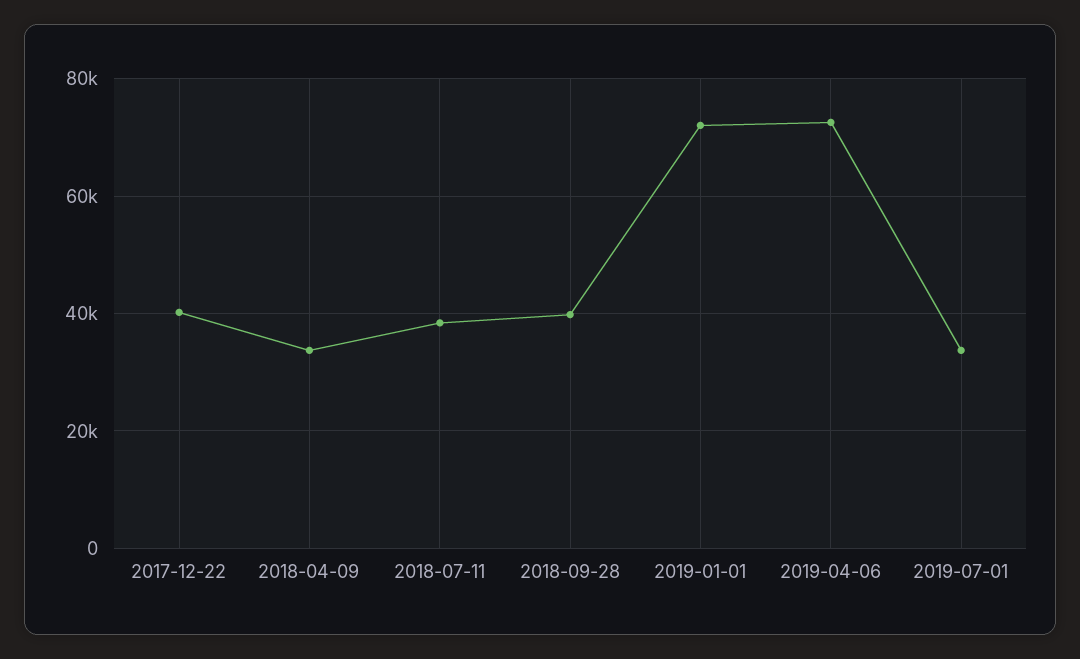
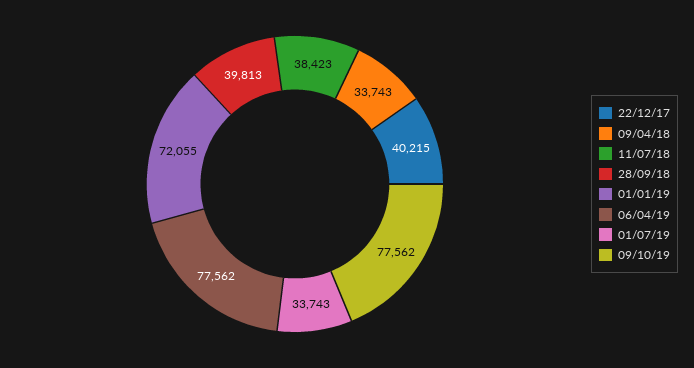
2019-04-06: 72000 -> 77562
09/10/19: none -> 77562

